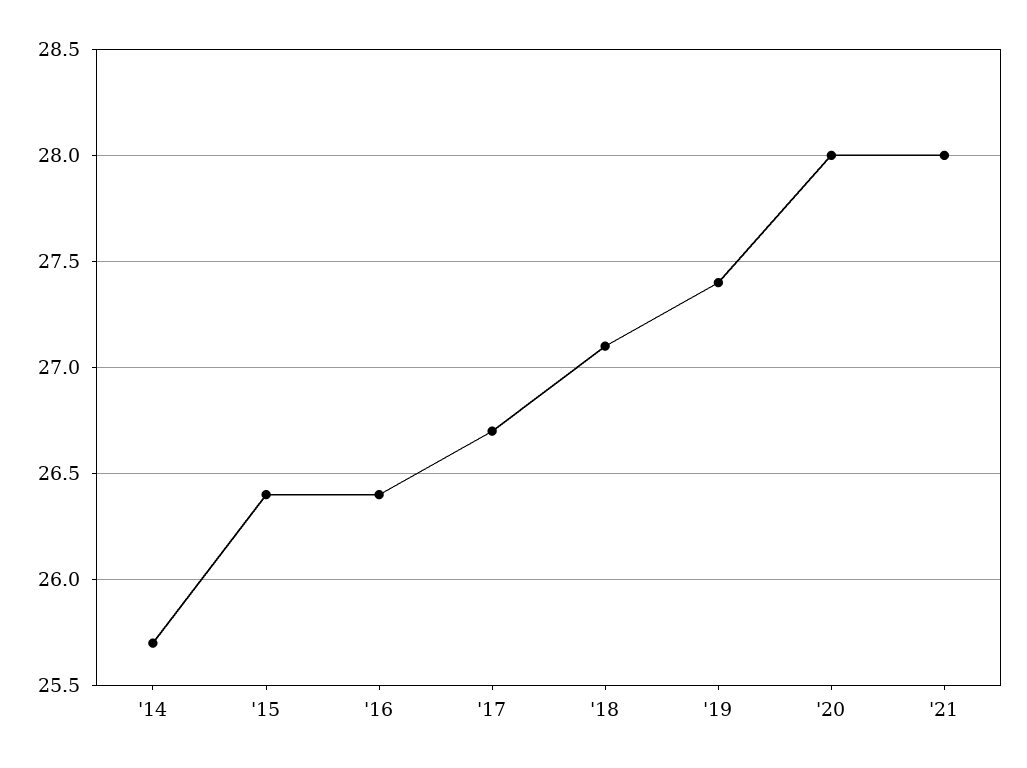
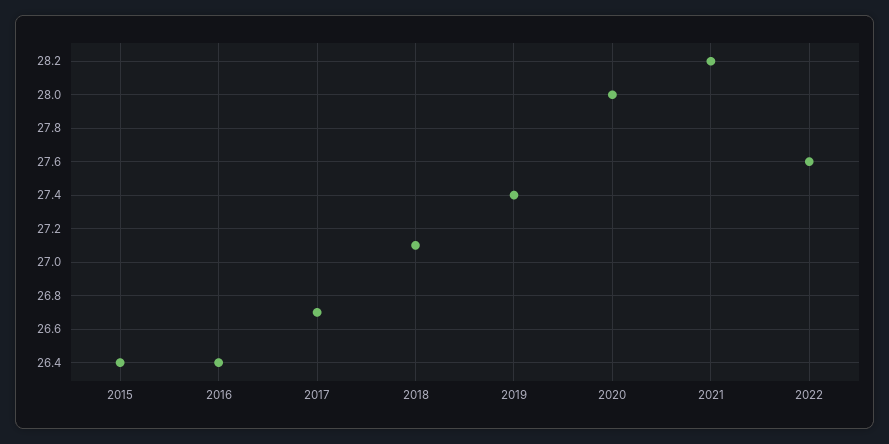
'14: 25.7 -> none
'21: 28 -> 28.2
2022: none -> 27.6

